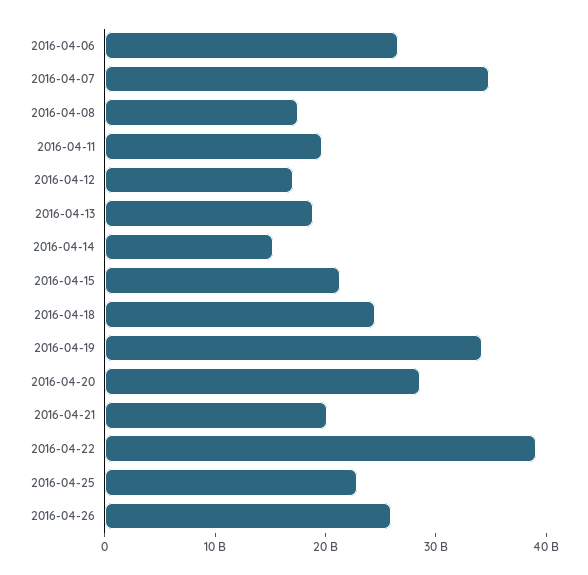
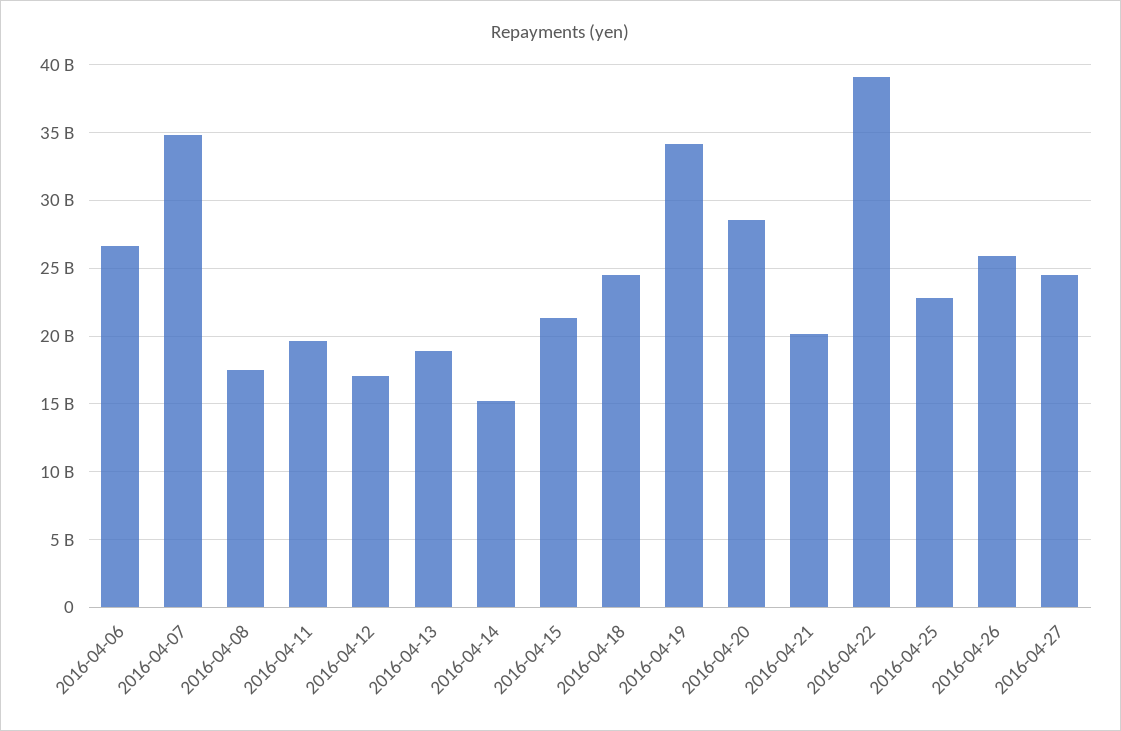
2016-04-27: none -> 24500000000

